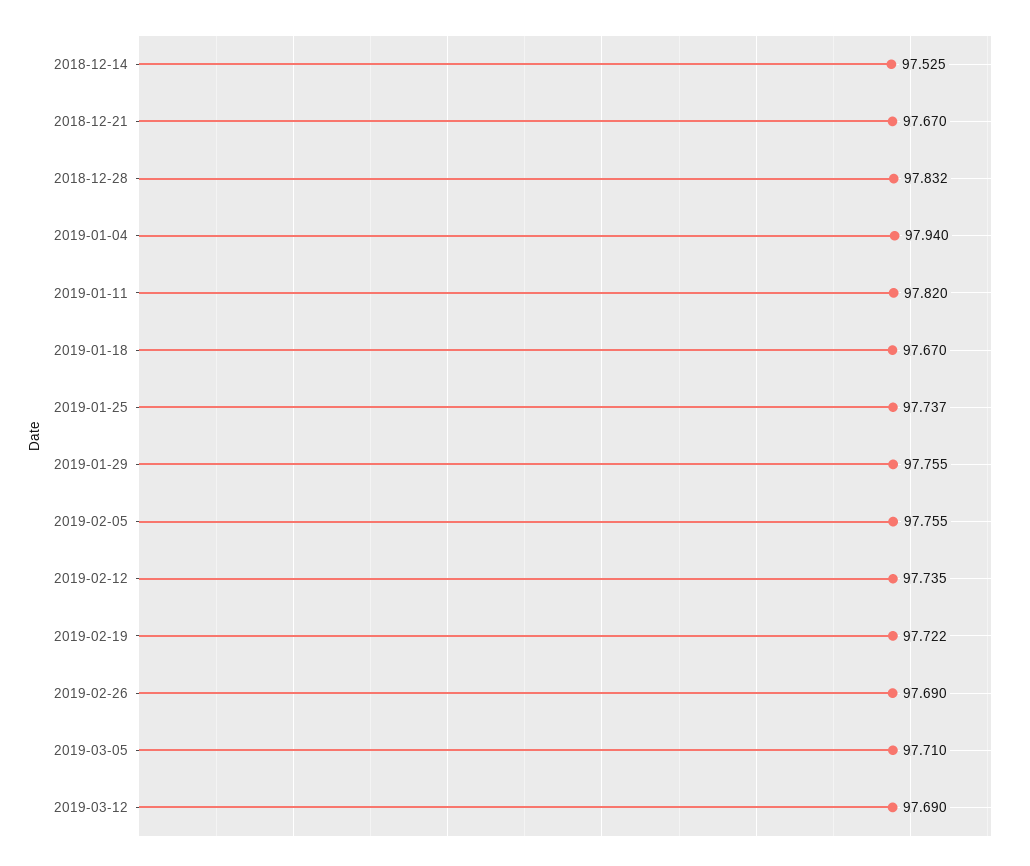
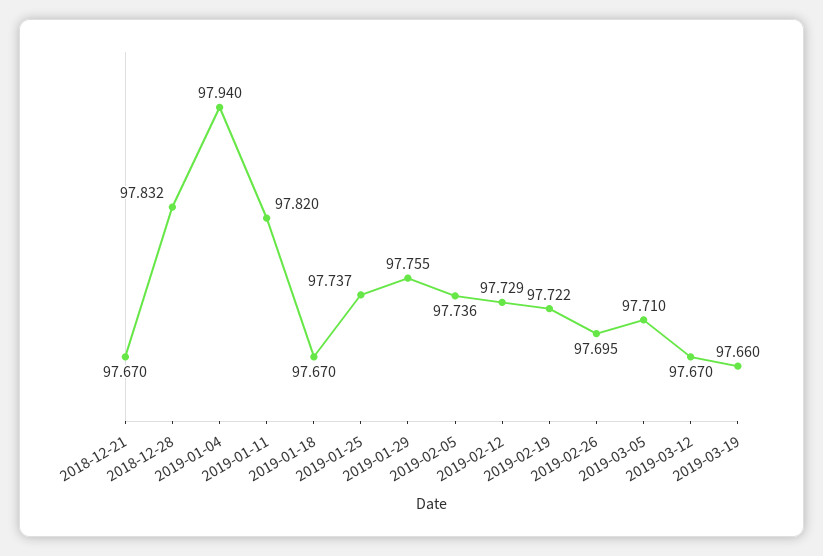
2018-12-14: 97.525 -> none
2019-02-05: 97.755 -> 97.736
2019-02-12: 97.735 -> 97.729
2019-02-26: 97.69 -> 97.695
2019-03-12: 97.69 -> 97.67
2019-03-19: none -> 97.66

